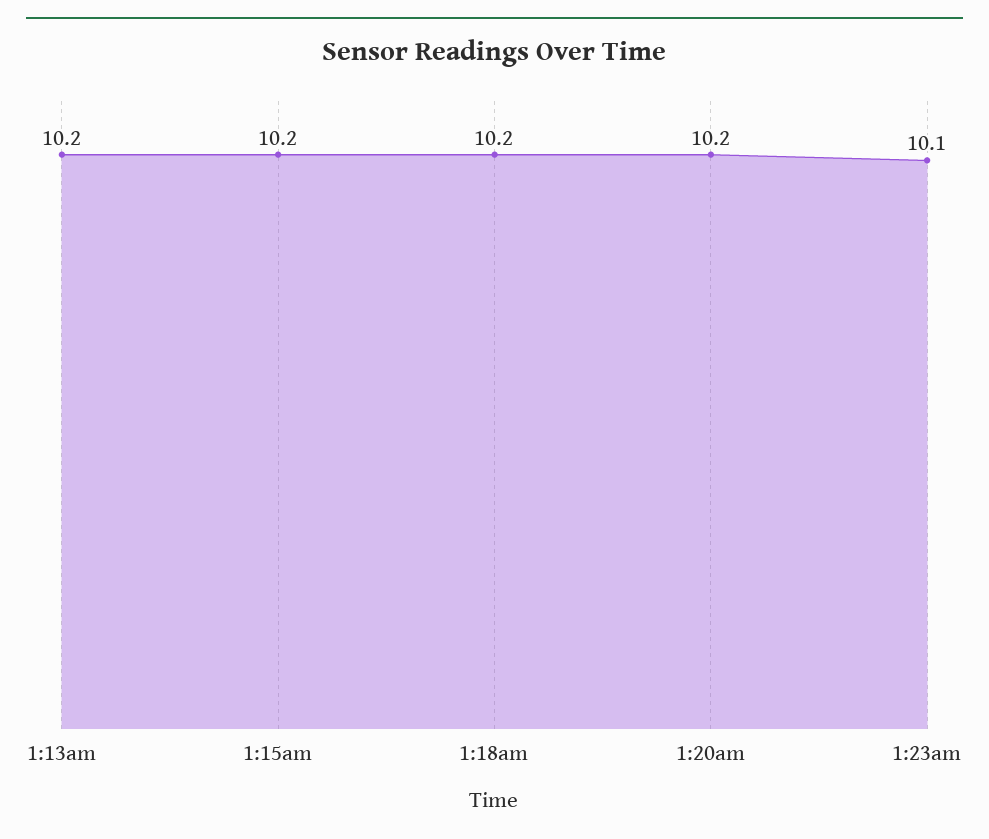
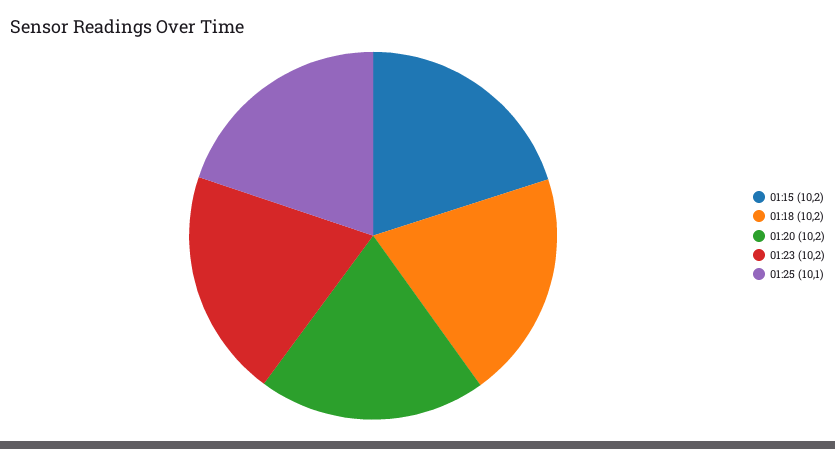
1:13am: 10.2 -> none
1:23am: 10.1 -> 10.2
01:25: none -> 10.1

